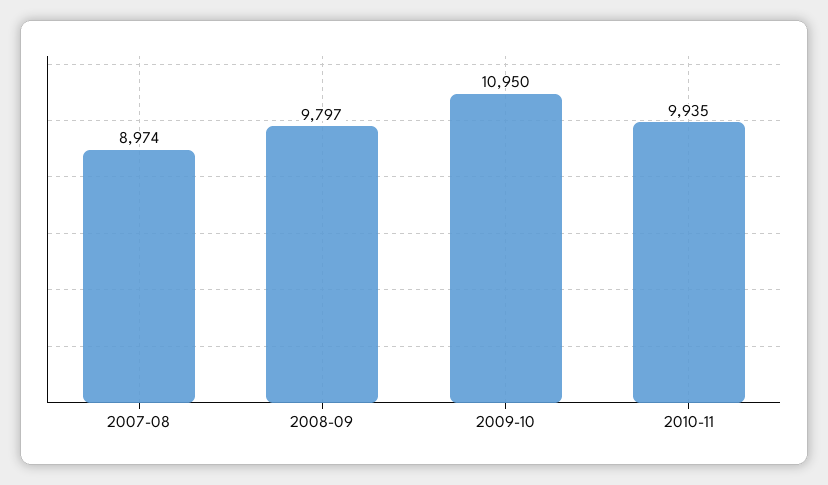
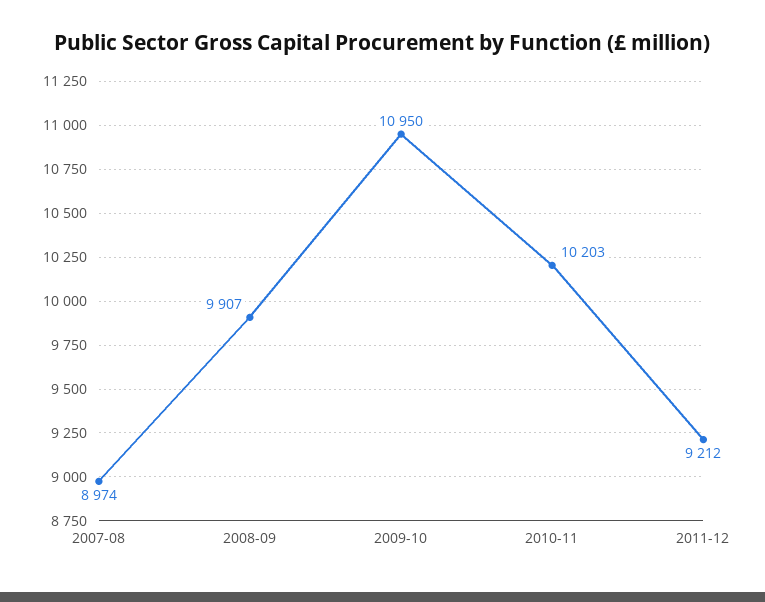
2008-09: 9797 -> 9907
2010-11: 9935 -> 10203
2011-12: none -> 9212

